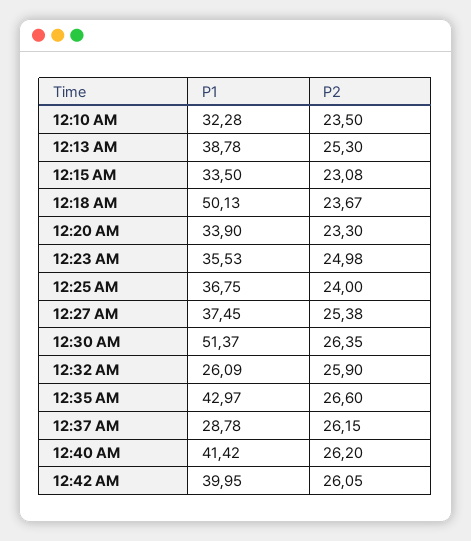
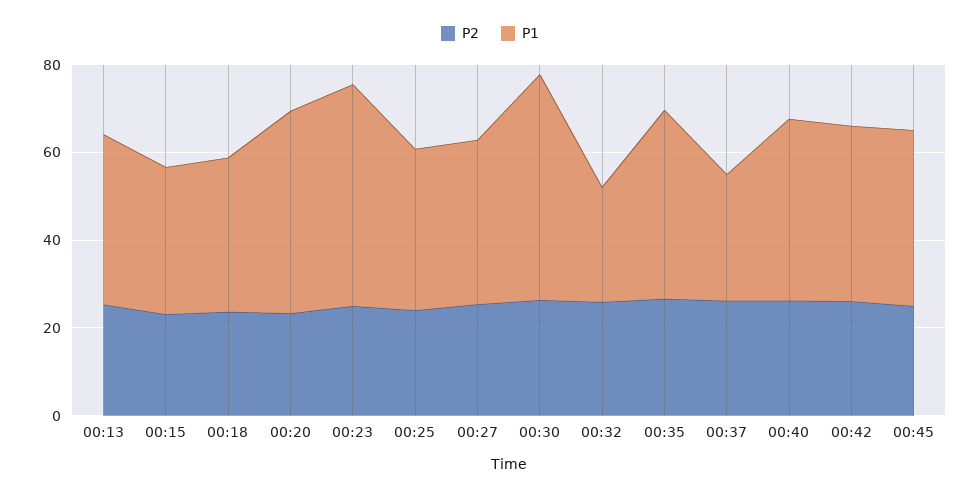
P1, 12:10 AM: 32.28 -> none
P2, 12:10 AM: 23.5 -> none
P1, 12:18 AM: 50.13 -> 35
P1, 12:20 AM: 33.9 -> 45
P1, 12:23 AM: 35.53 -> 50
P2, 00:45: none -> 25
P1, 00:45: none -> 40

